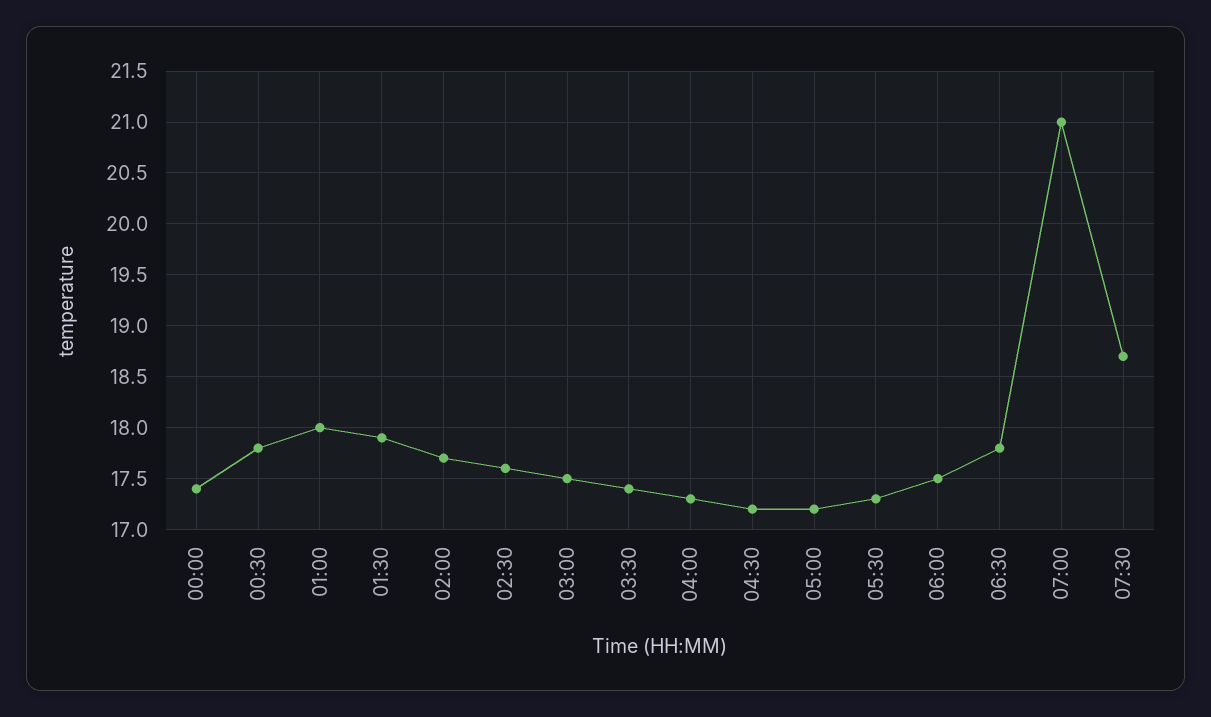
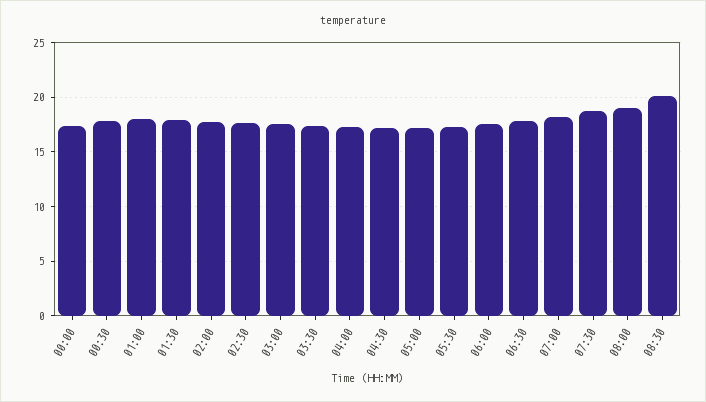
07:00: 21 -> 18
08:00: none -> 19
08:30: none -> 20

